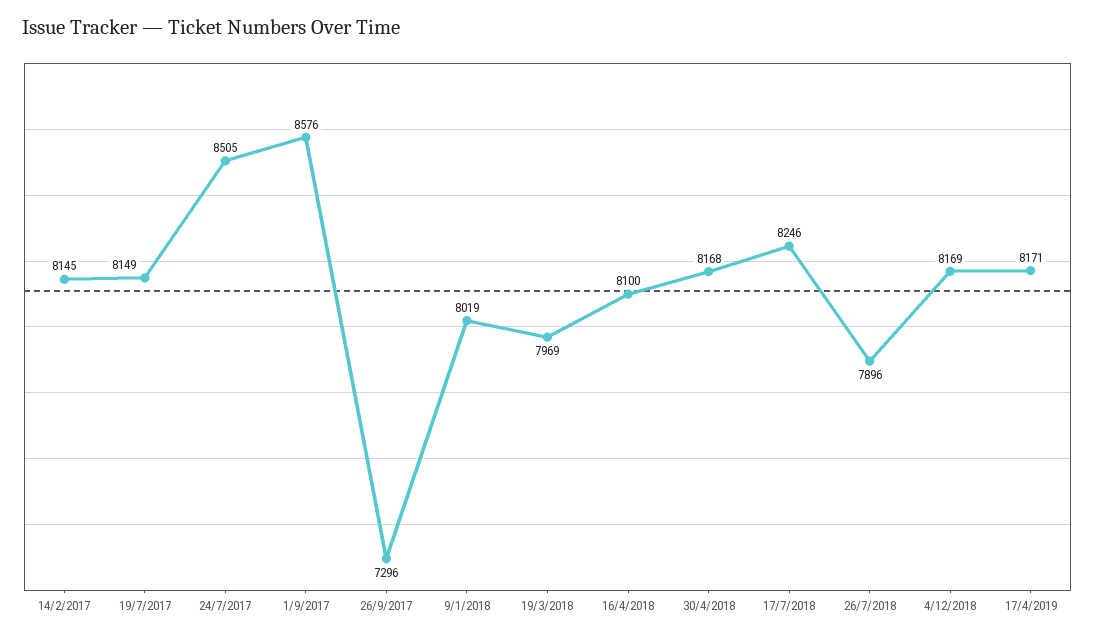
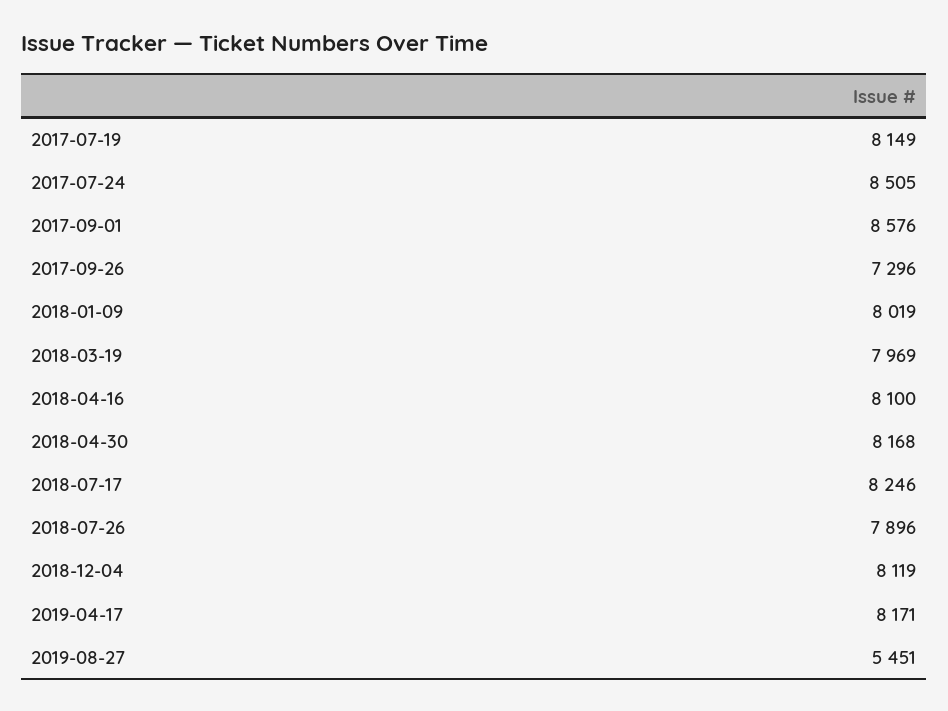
14/2/2017: 8145 -> none
4/12/2018: 8169 -> 8119
2019-08-27: none -> 5451

